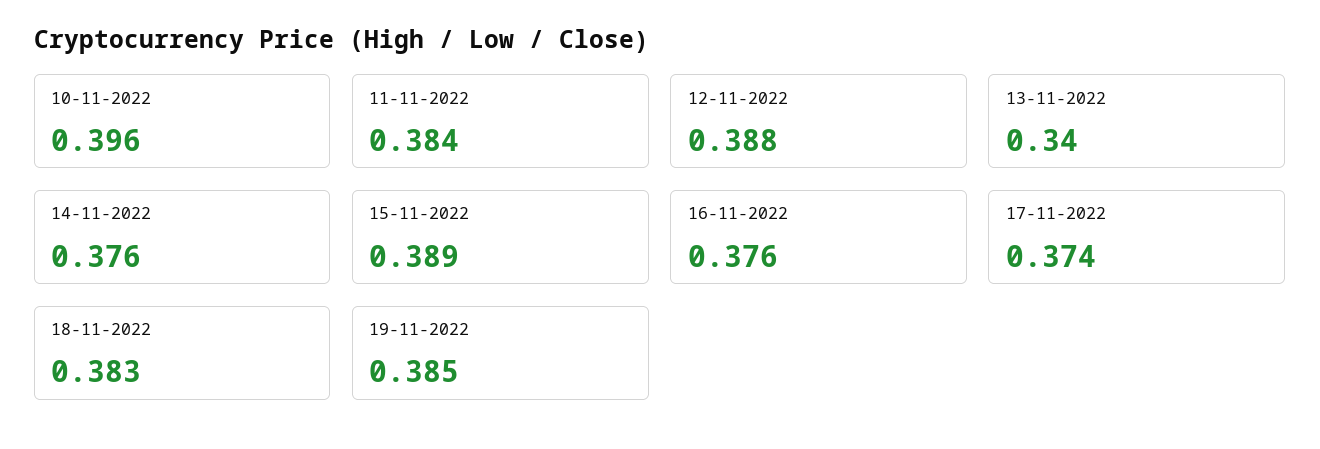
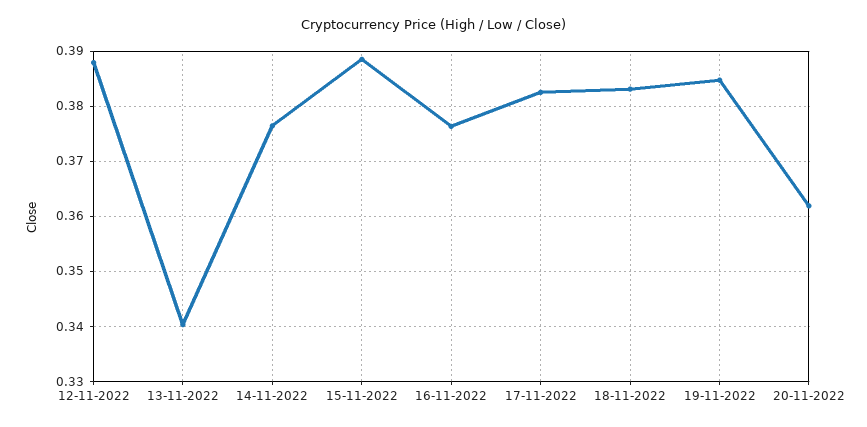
10-11-2022: 0.396 -> none
11-11-2022: 0.384 -> none
17-11-2022: 0.374 -> 0.382
20-11-2022: none -> 0.362

